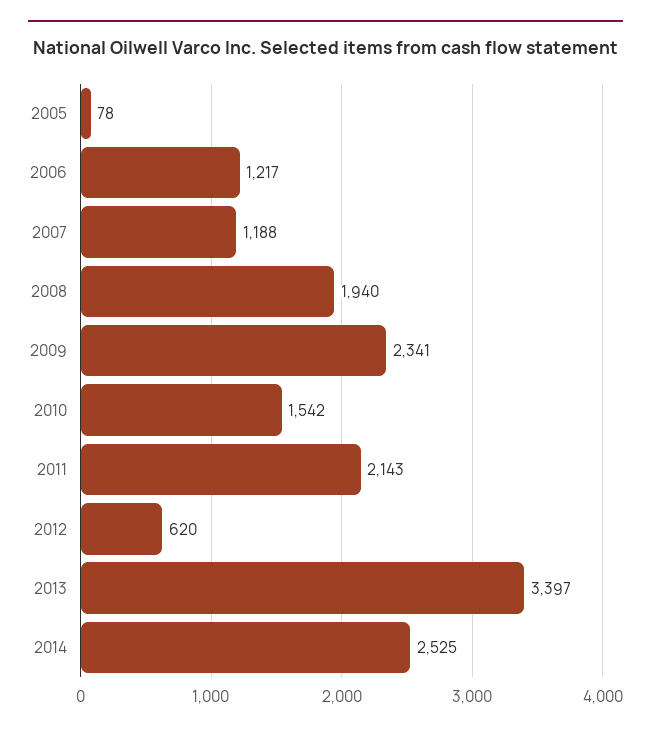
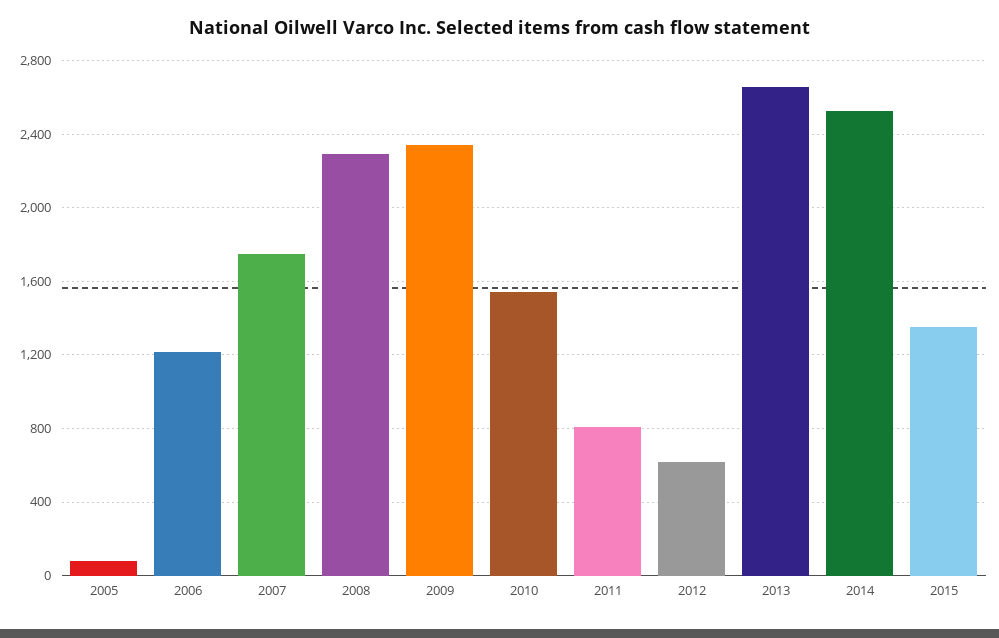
2007: 1188 -> 1750
2008: 1940 -> 2300
2011: 2143 -> 800
2013: 3397 -> 2650
2015: none -> 1350

